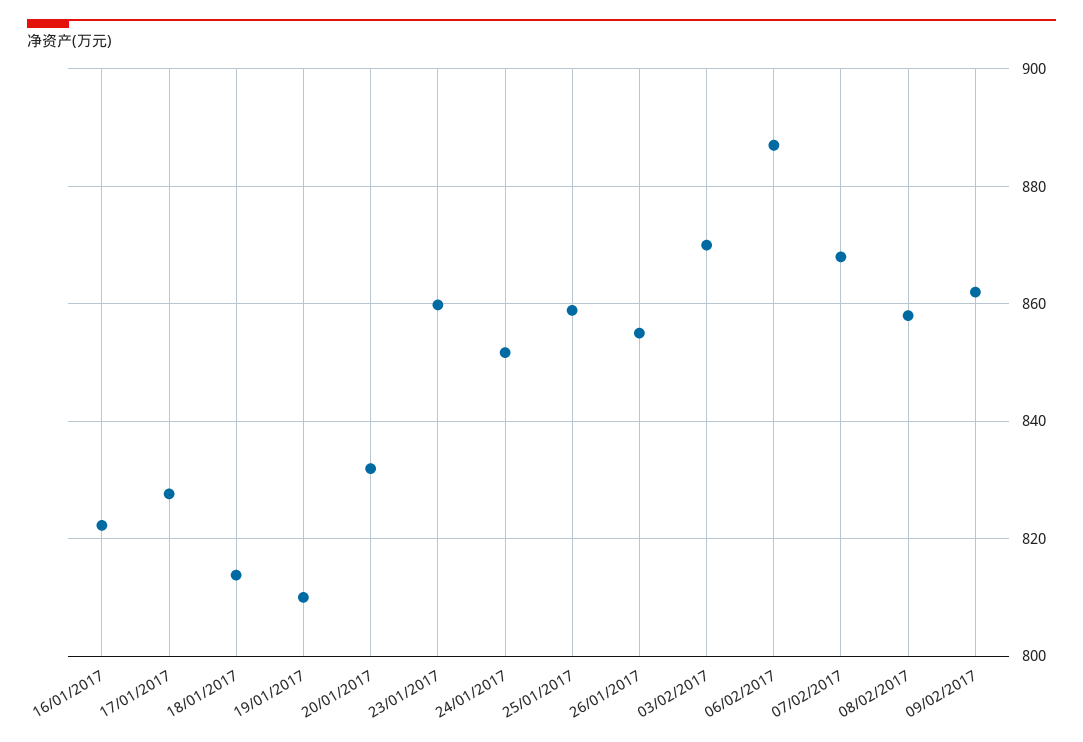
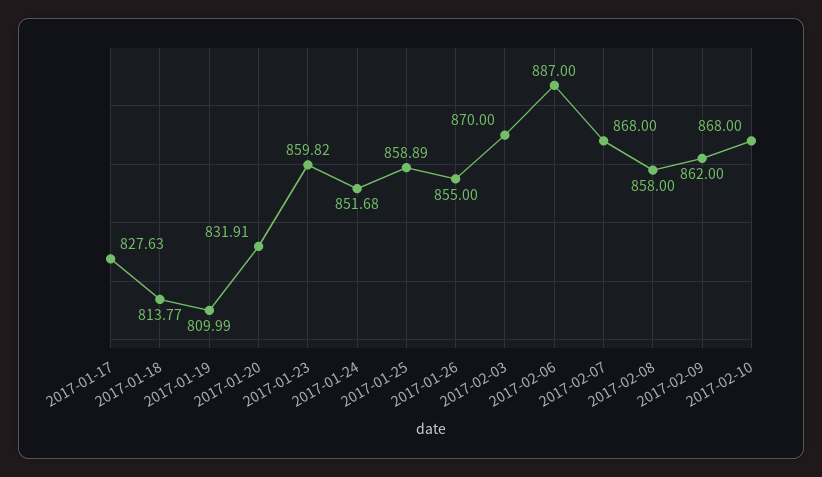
16/01/2017: 822 -> none
2017-02-10: none -> 868

